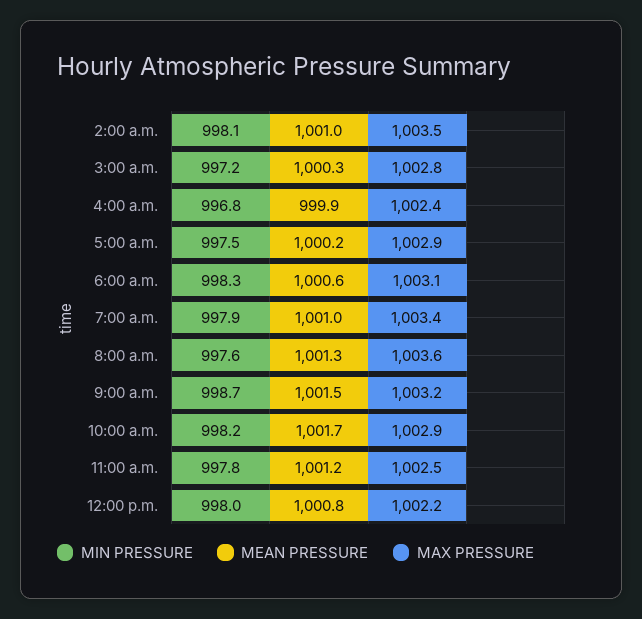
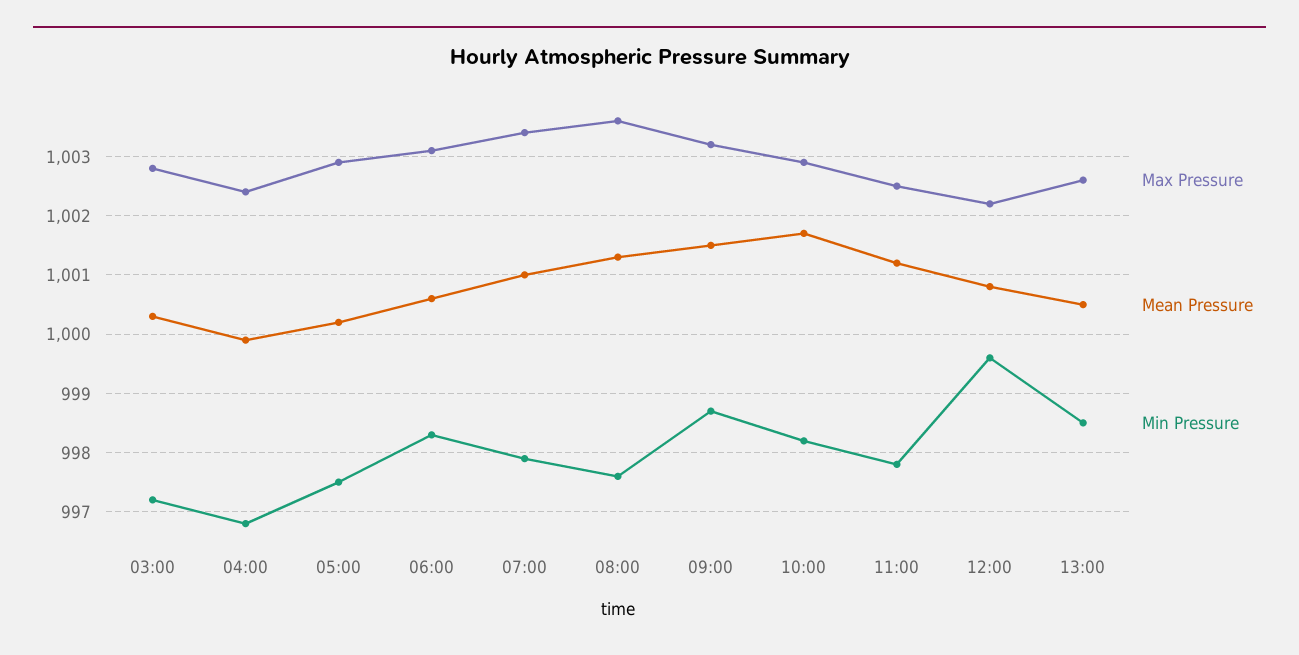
MIN PRESSURE, 2:00 a.m.: 998.1 -> none
MEAN PRESSURE, 2:00 a.m.: 1001 -> none
MAX PRESSURE, 2:00 a.m.: 1003.5 -> none
MIN PRESSURE, 12:00 p.m.: 998 -> 999.5
MAX PRESSURE, 13:00: none -> 1002.5
MEAN PRESSURE, 13:00: none -> 1000.5
MIN PRESSURE, 13:00: none -> 998.5

